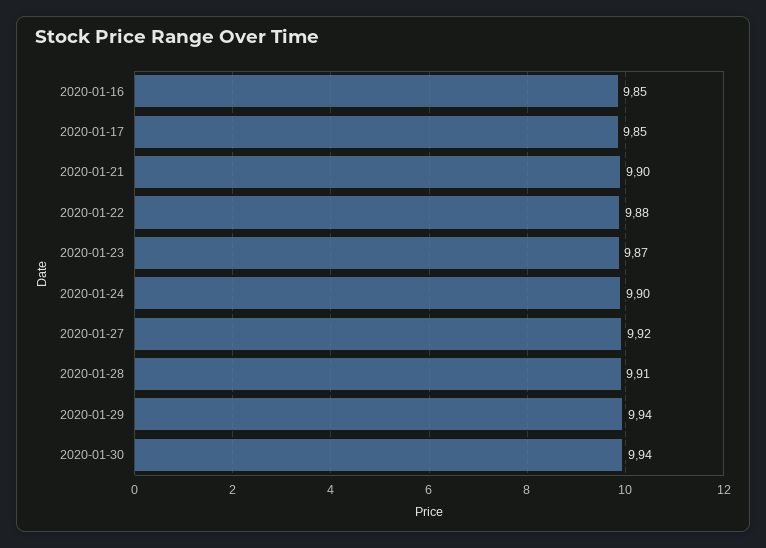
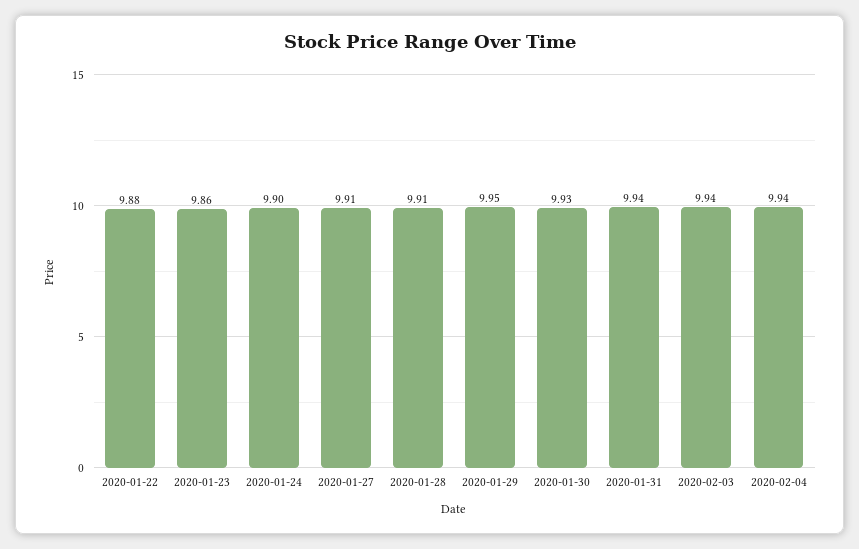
2020-01-16: 9.85 -> none
2020-01-17: 9.85 -> none
2020-01-21: 9.9 -> none
2020-01-23: 9.87 -> 9.86
2020-01-27: 9.92 -> 9.91
2020-01-29: 9.94 -> 9.95
2020-01-30: 9.94 -> 9.93
2020-01-31: none -> 9.94
2020-02-03: none -> 9.94
2020-02-04: none -> 9.94

